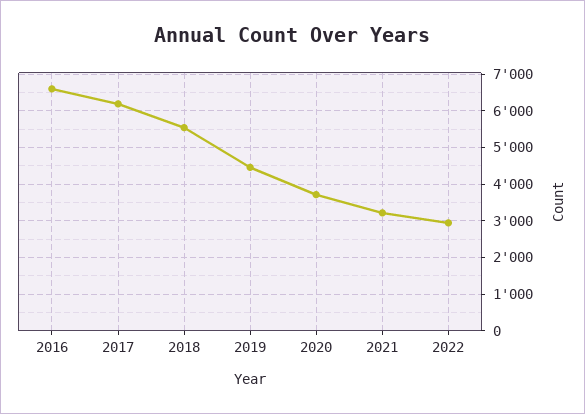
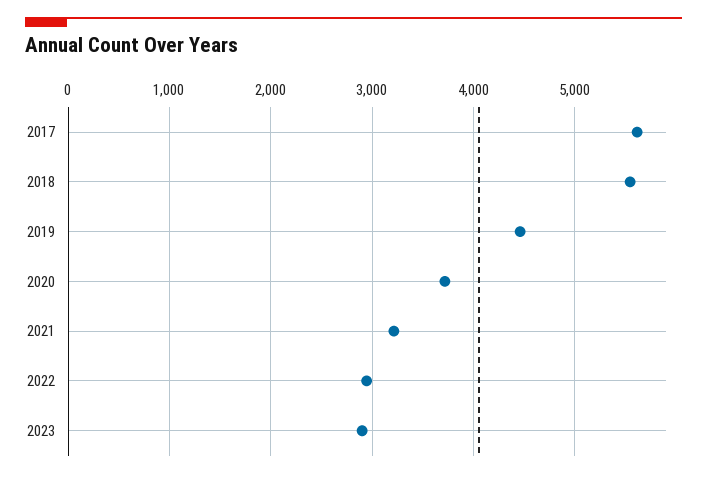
2016: 6600 -> none
2017: 6200 -> 5600
2023: none -> 2900

